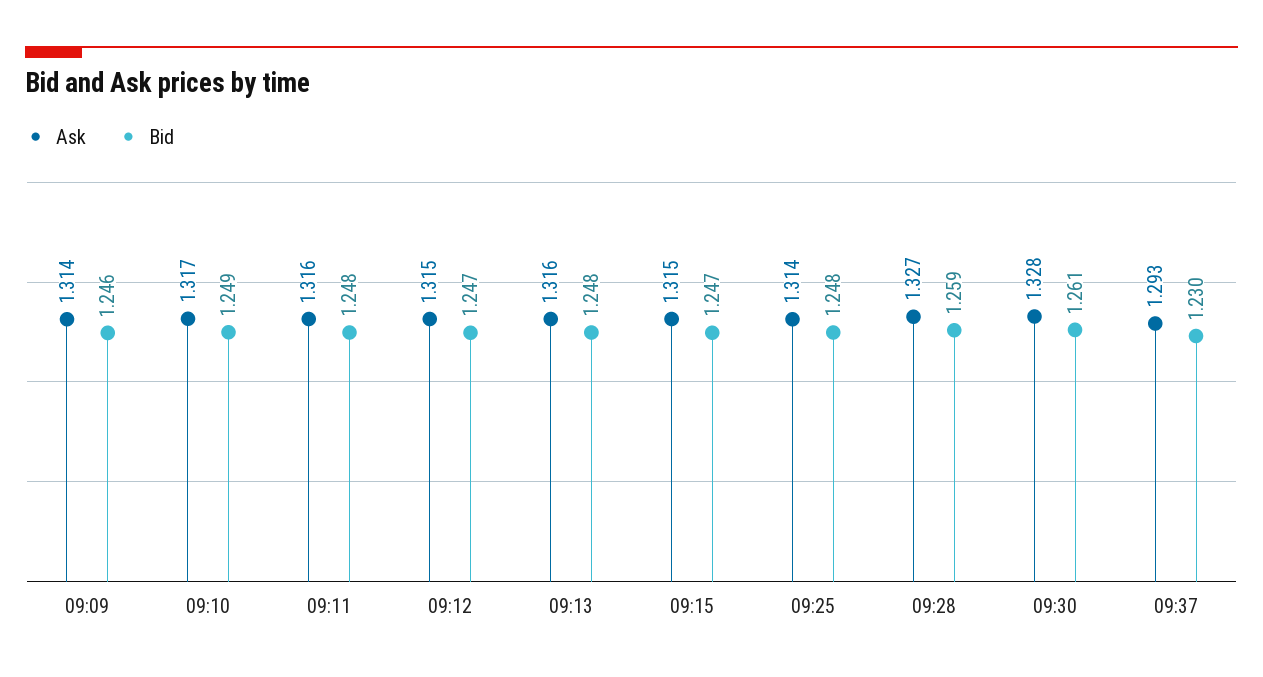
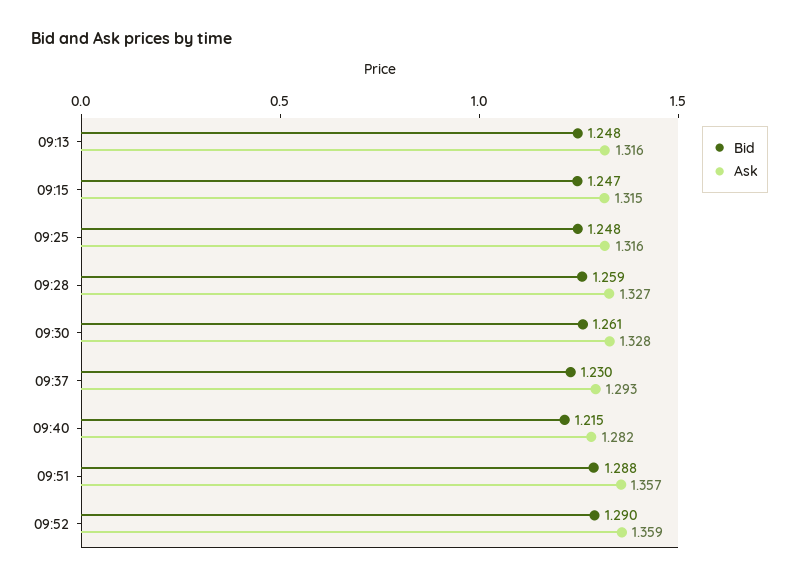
Ask, 09:09: 1.314 -> none
Bid, 09:09: 1.246 -> none
Ask, 09:10: 1.317 -> none
Bid, 09:10: 1.249 -> none
Ask, 09:11: 1.316 -> none
Bid, 09:11: 1.248 -> none
Ask, 09:12: 1.315 -> none
Bid, 09:12: 1.247 -> none
Ask, 09:25: 1.314 -> 1.316
Bid, 09:40: none -> 1.215
Ask, 09:40: none -> 1.282
Bid, 09:51: none -> 1.288
Ask, 09:51: none -> 1.357
Bid, 09:52: none -> 1.29
Ask, 09:52: none -> 1.359

